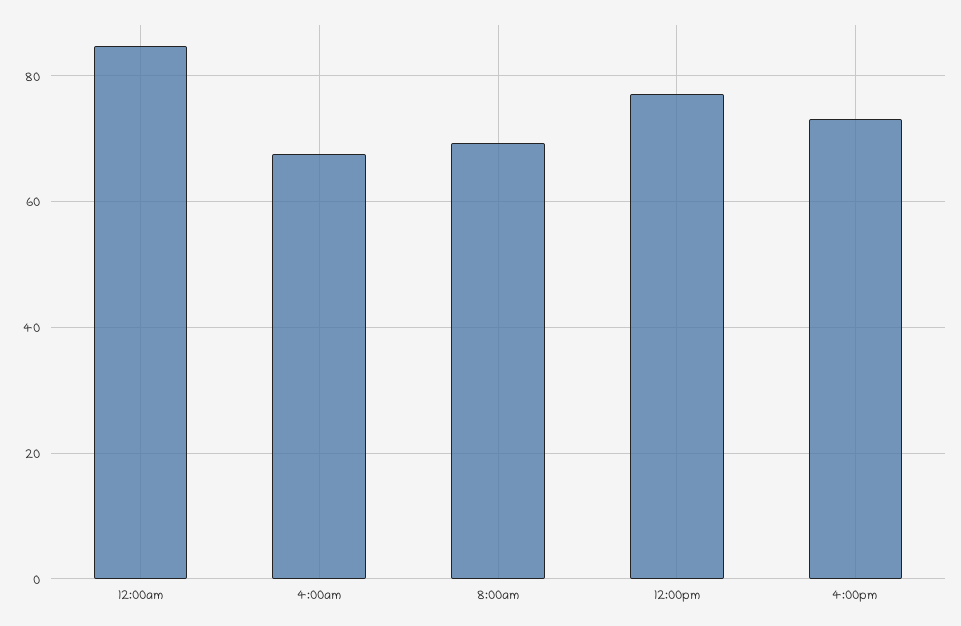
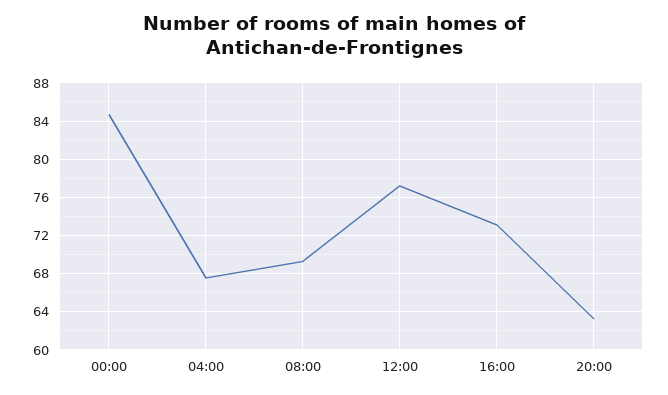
20:00: none -> 63

